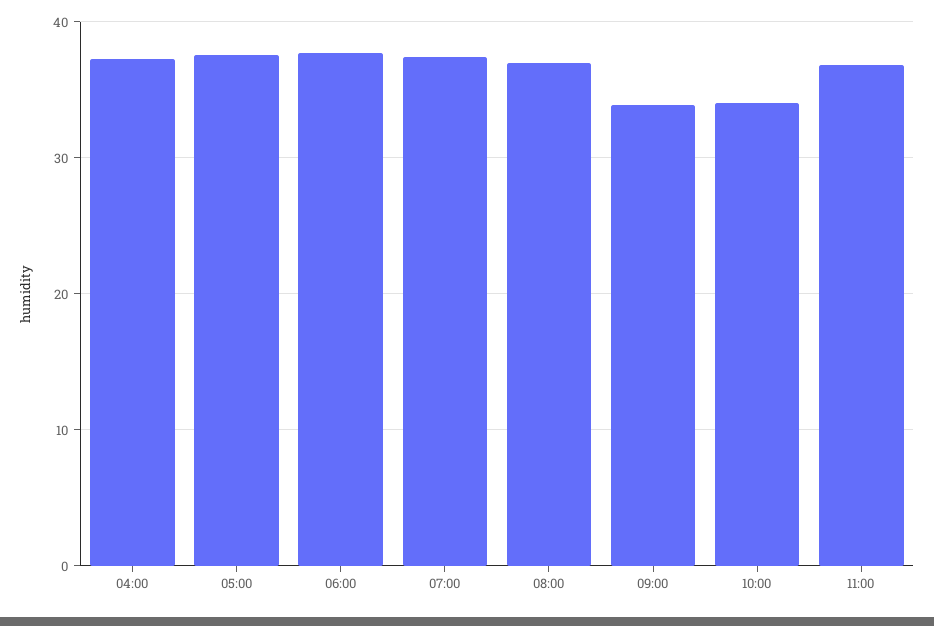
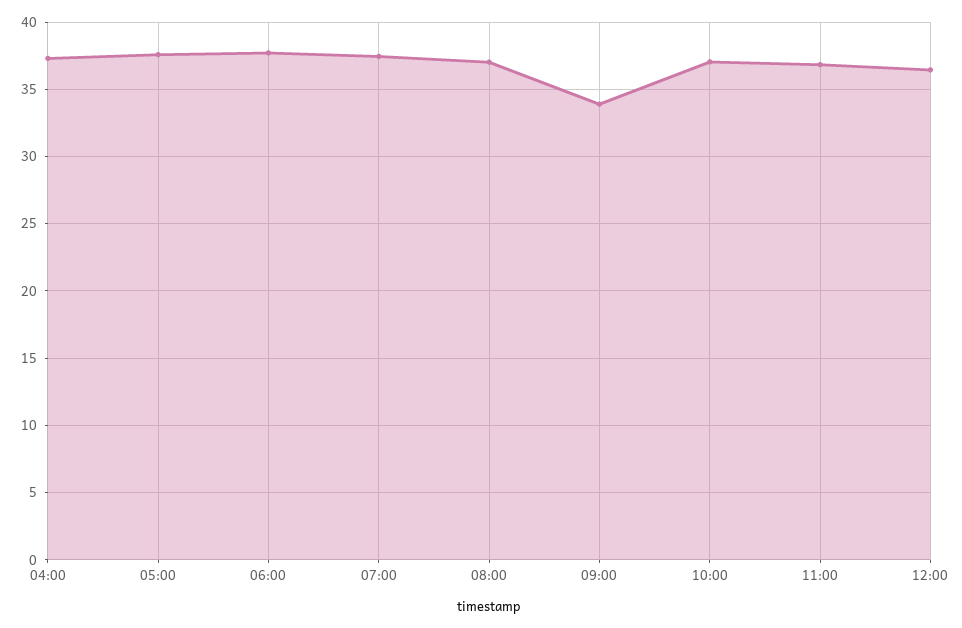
10:00: 34 -> 37
12:00: none -> 36.5

